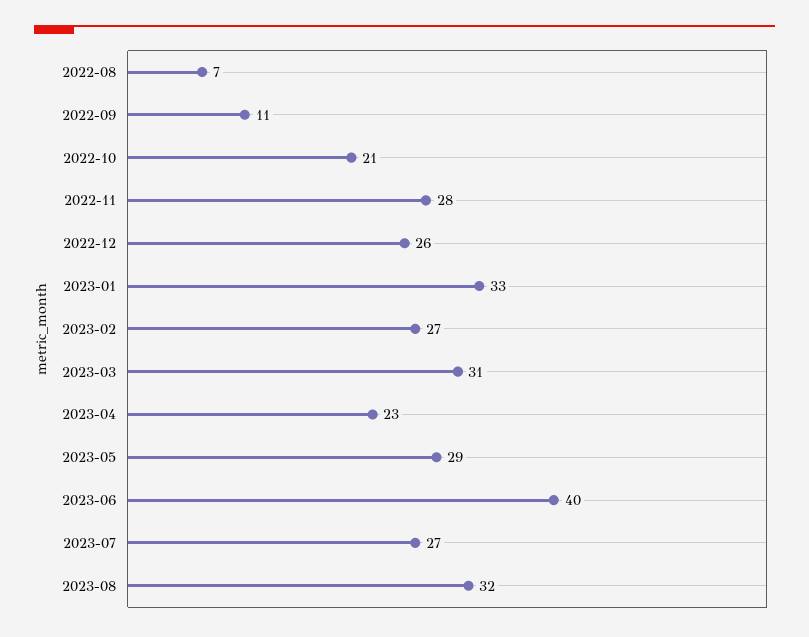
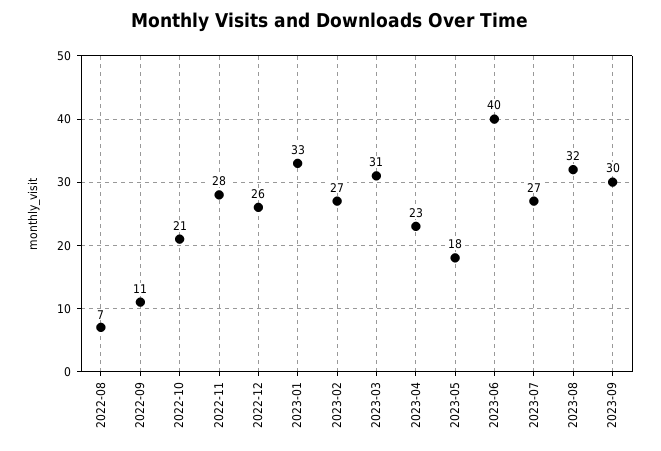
2023-05: 29 -> 18
2023-09: none -> 30

